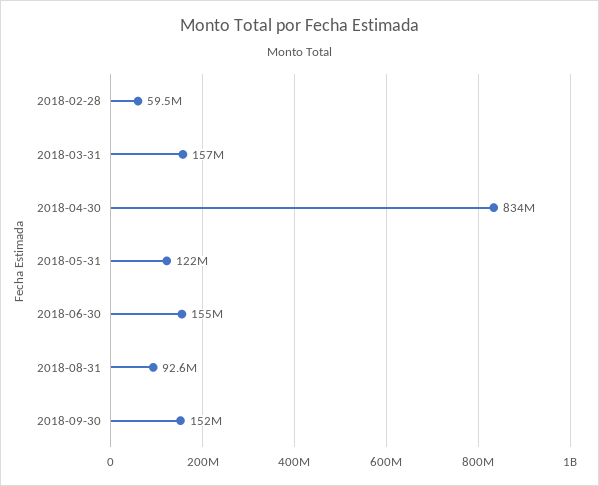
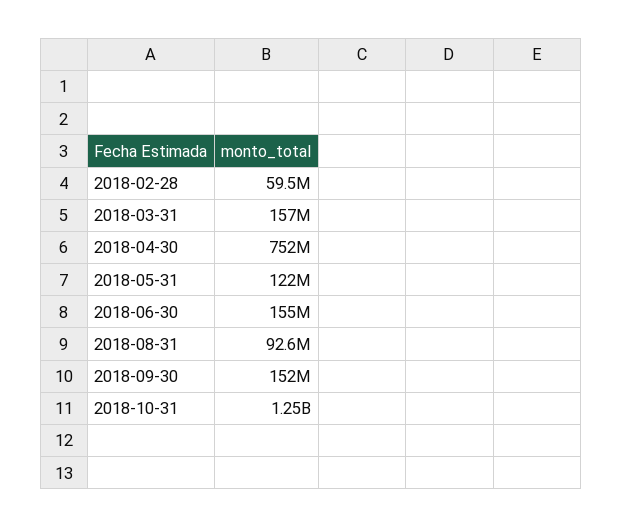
2018-04-30: 834000000 -> 752000000
2018-10-31: none -> 1250000000

